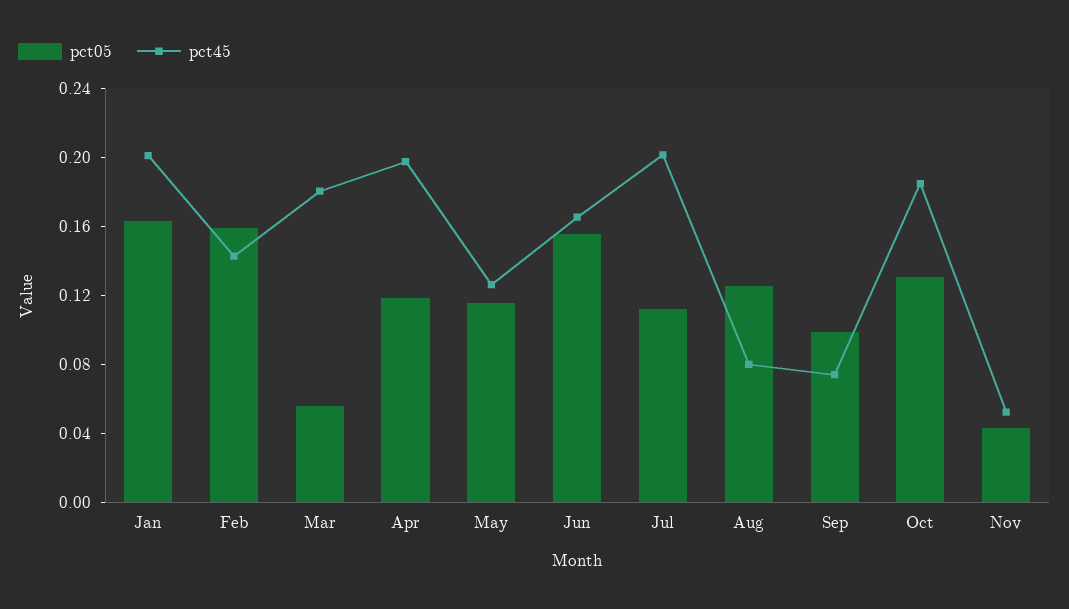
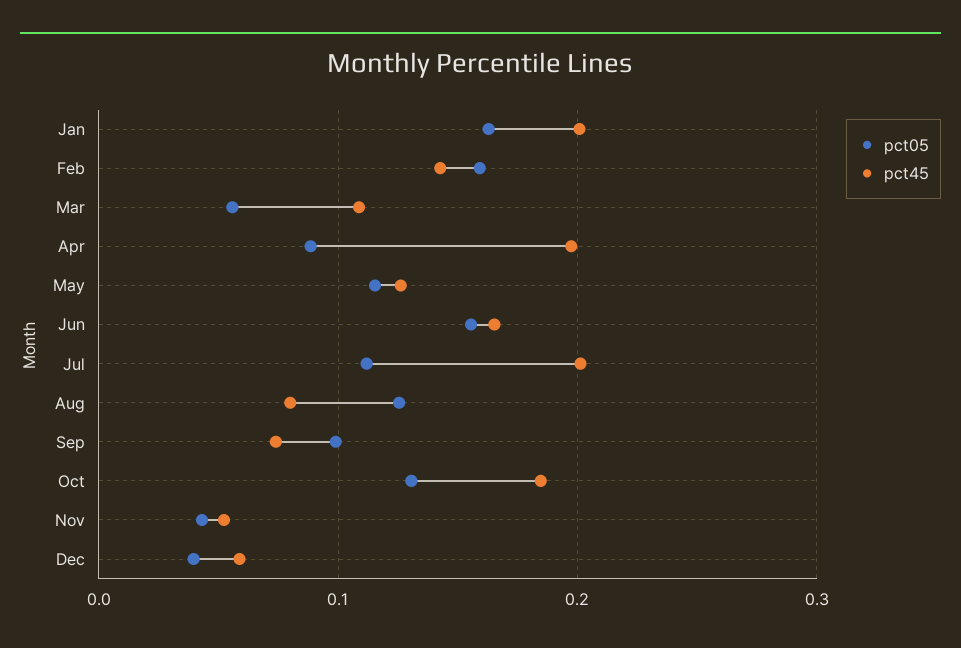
pct45, Mar: 0.18 -> 0.11
pct05, Apr: 0.12 -> 0.09
pct05, Dec: none -> 0.04
pct45, Dec: none -> 0.06

